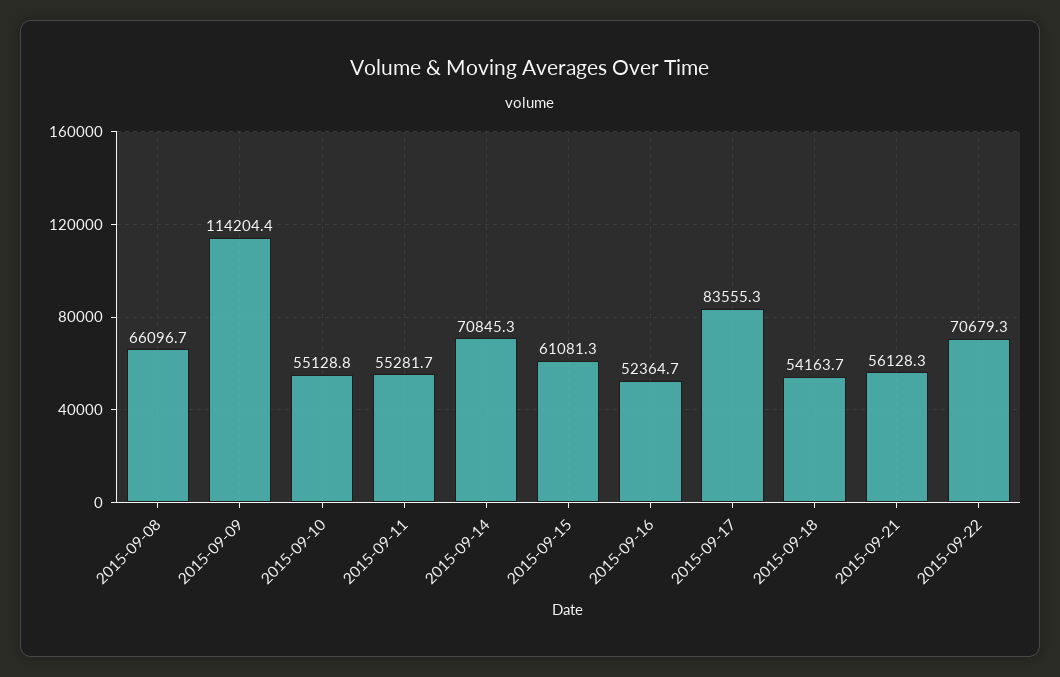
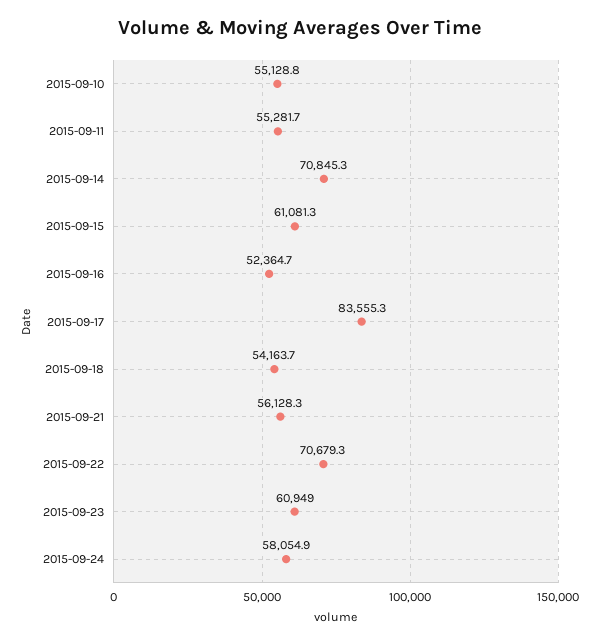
2015-09-08: 66096.7 -> none
2015-09-09: 114204.4 -> none
2015-09-23: none -> 60949
2015-09-24: none -> 58054.9

